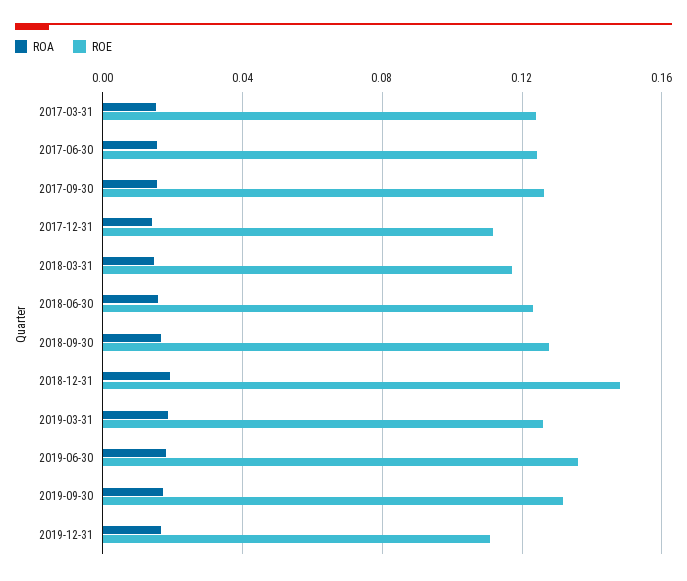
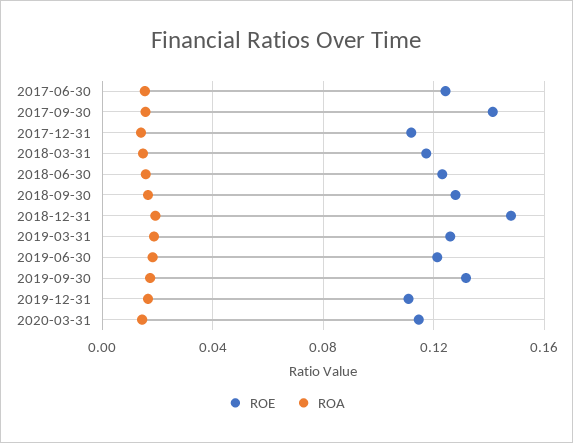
ROA, 2017-03-31: 0.015 -> none
ROE, 2017-03-31: 0.125 -> none
ROE, 2017-09-30: 0.125 -> 0.14
ROE, 2019-06-30: 0.135 -> 0.12
ROE, 2020-03-31: none -> 0.115
ROA, 2020-03-31: none -> 0.015

